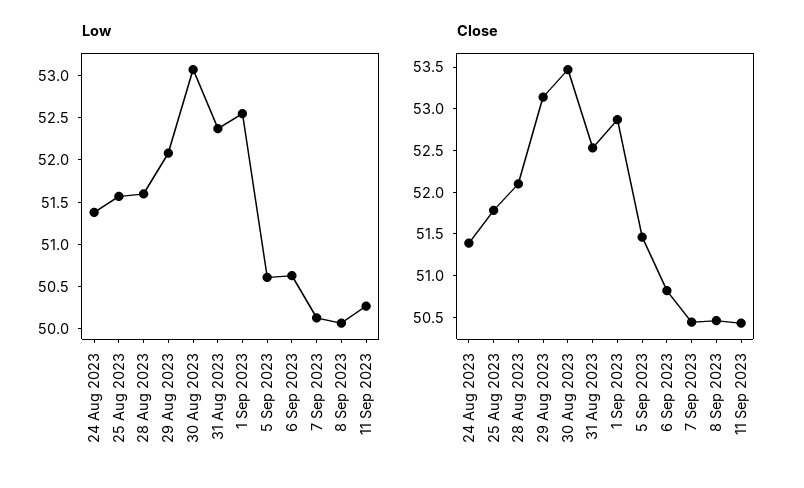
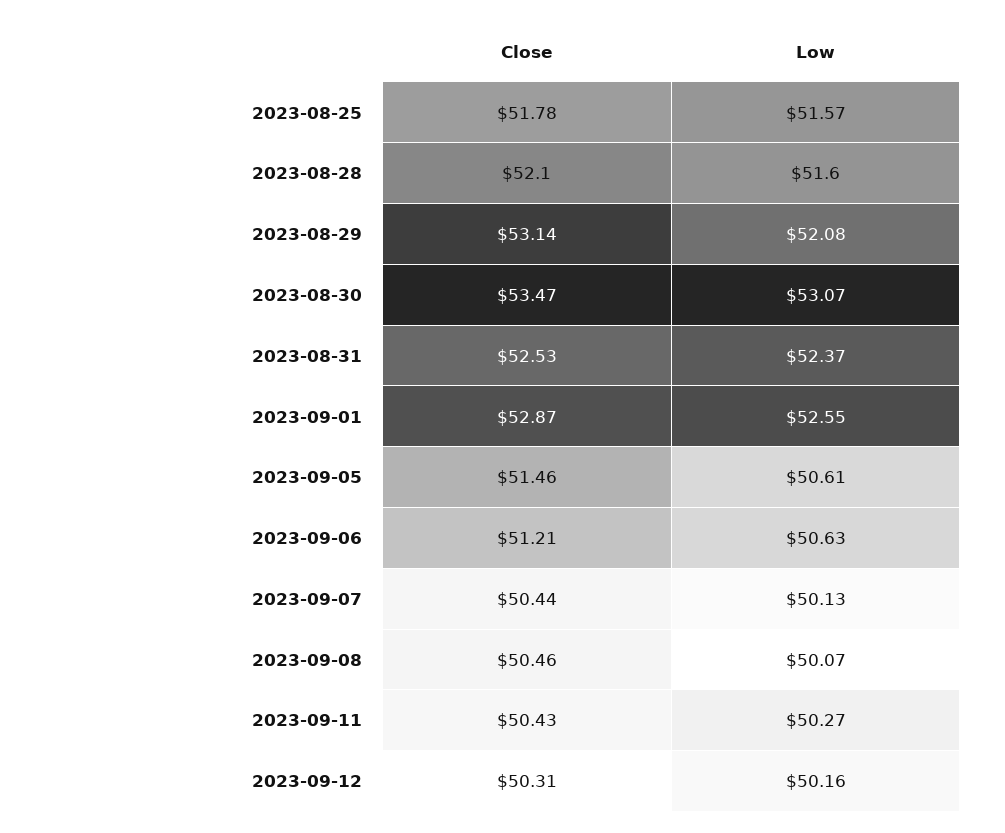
Low, 24 Aug 2023: 51.4 -> none
Close, 24 Aug 2023: 51.4 -> none
Close, 6 Sep 2023: 50.8 -> 51.21
Close, 2023-09-12: none -> 50.31
Low, 2023-09-12: none -> 50.16

